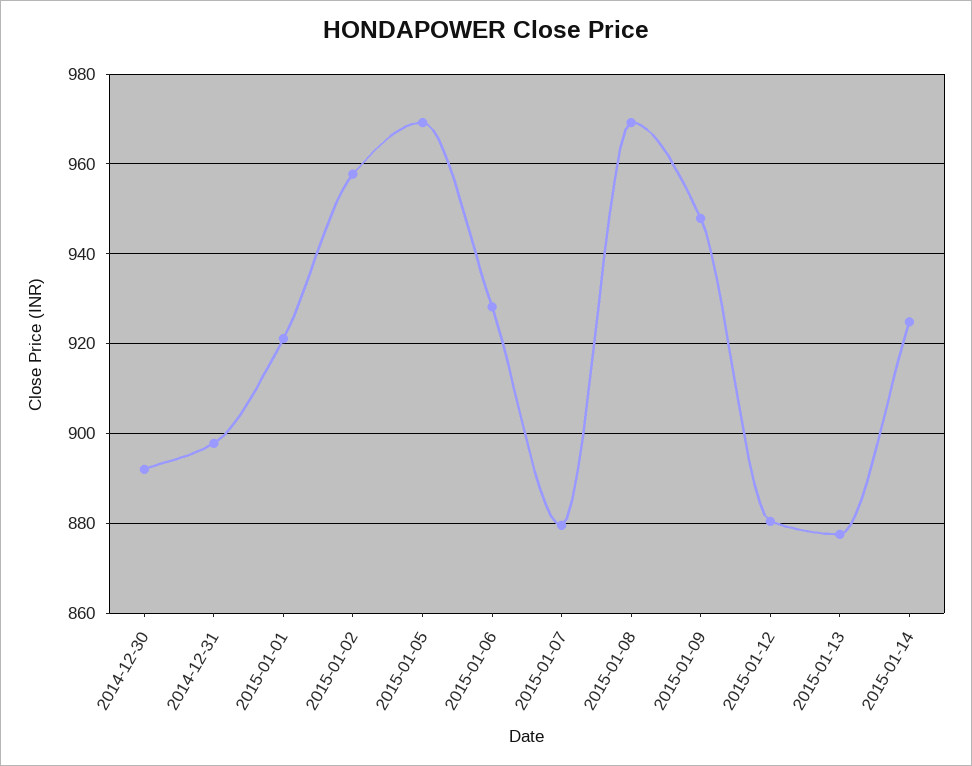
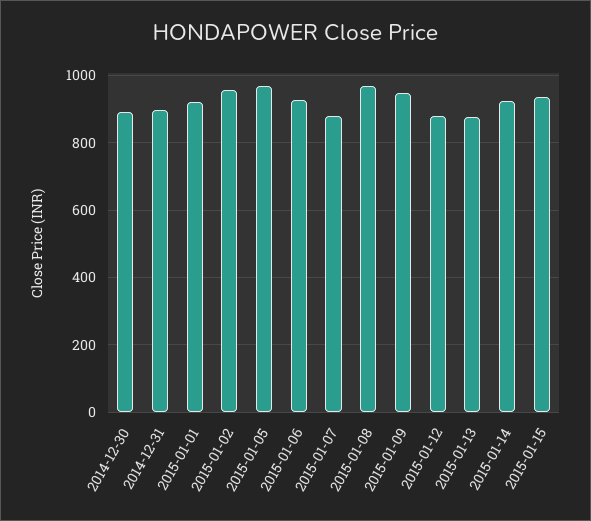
2015-01-15: none -> 940

